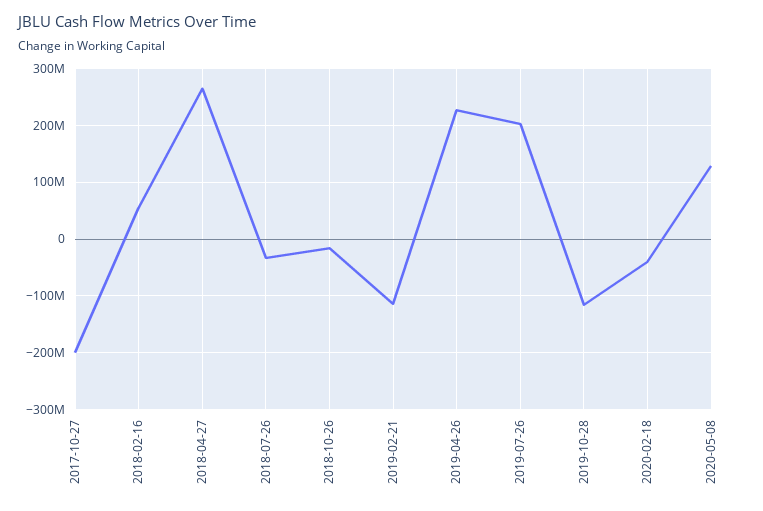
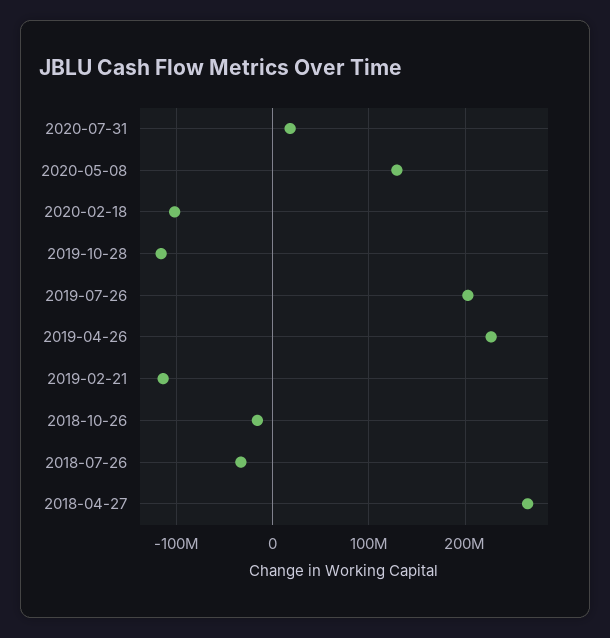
2017-10-27: -200000000 -> none
2018-02-16: 60000000 -> none
2020-02-18: -40000000 -> -100000000
2020-07-31: none -> 20000000

